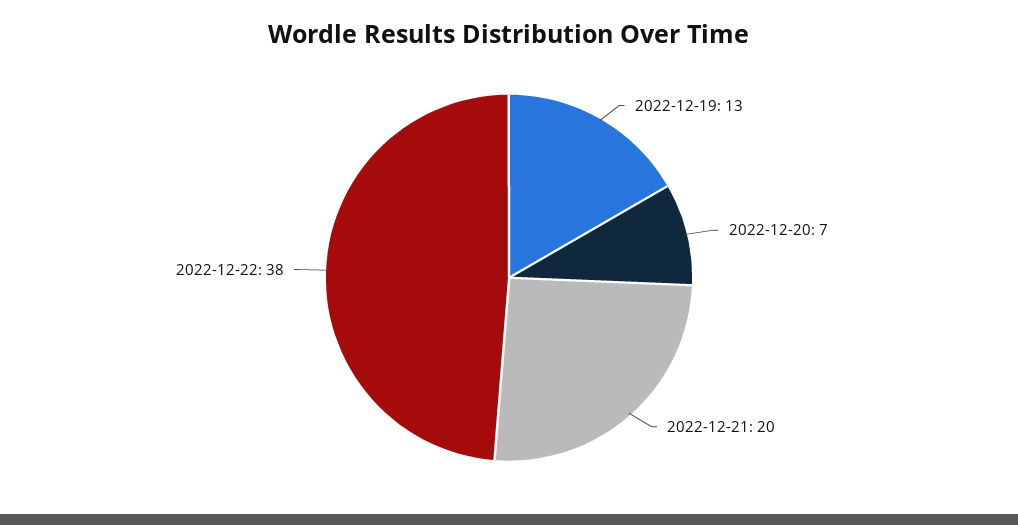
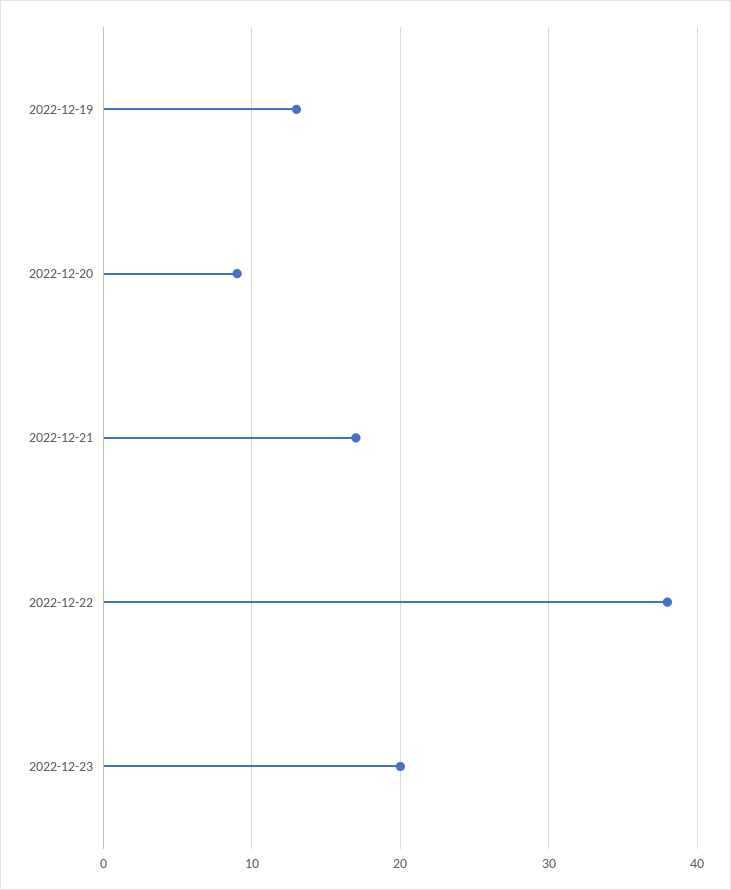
2022-12-20: 7 -> 9
2022-12-21: 20 -> 17
2022-12-23: none -> 20

